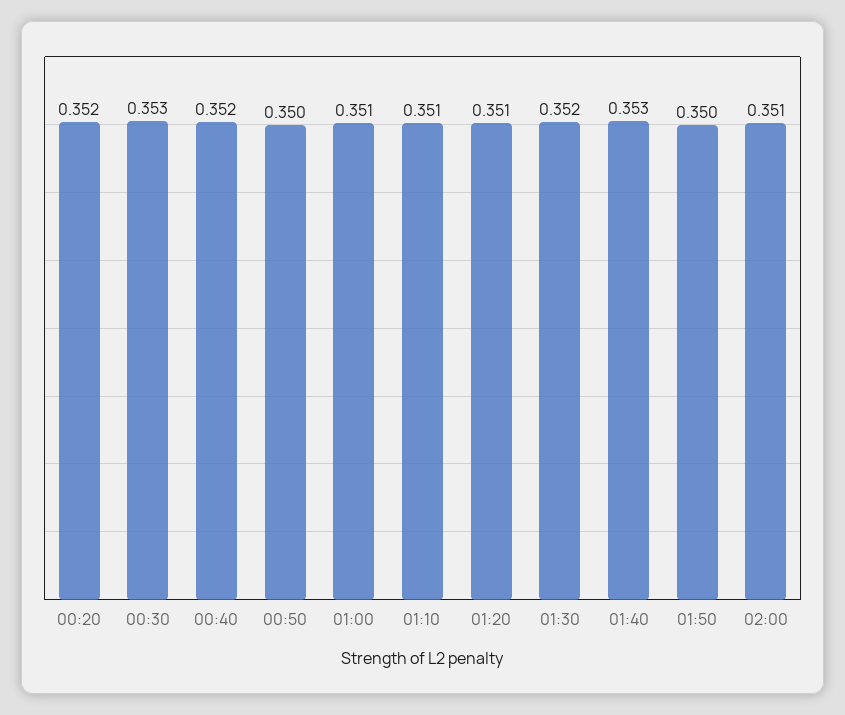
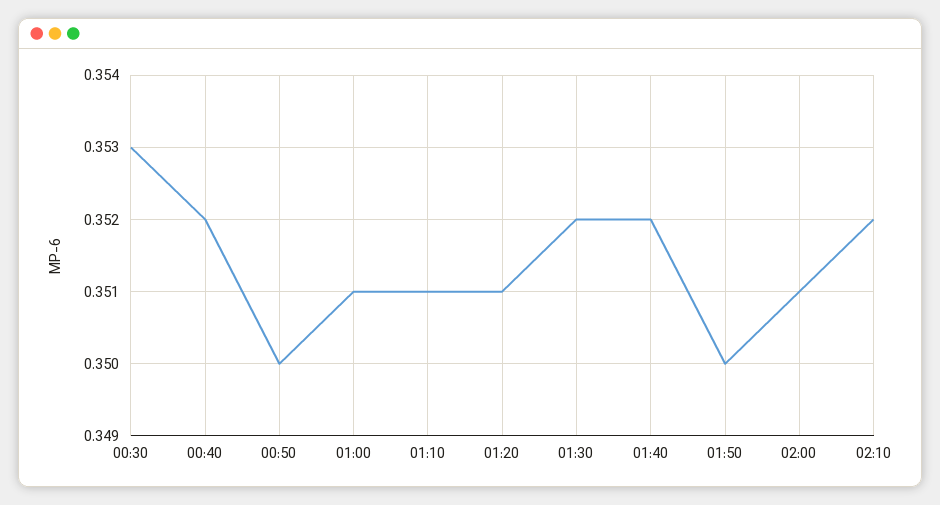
00:20: 0.352 -> none
01:40: 0.353 -> 0.352
02:10: none -> 0.352

